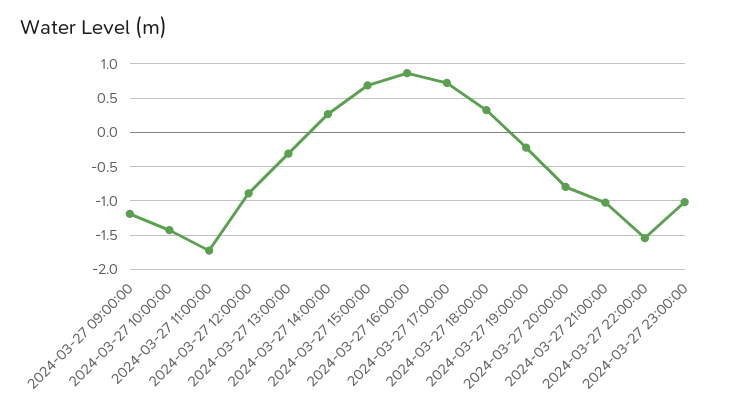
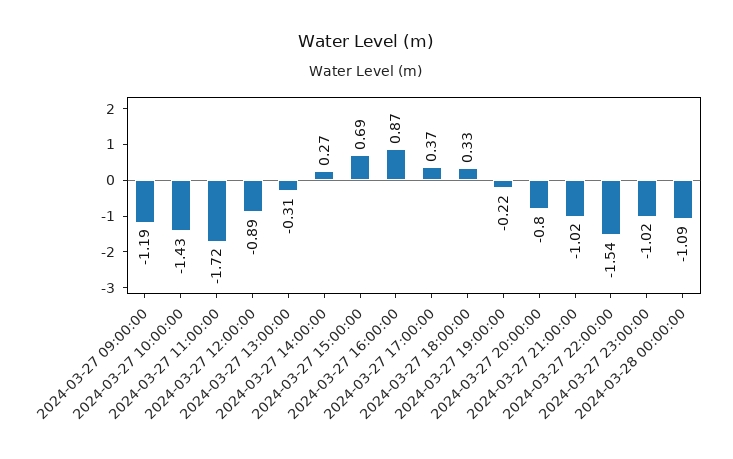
2024-03-27 17:00:00: 0.7 -> 0.37
2024-03-28 00:00:00: none -> -1.09

